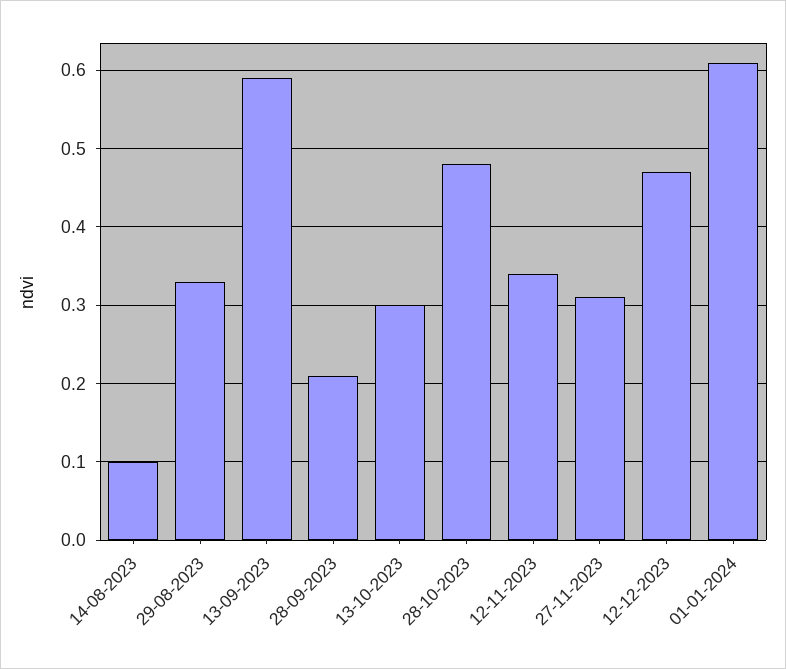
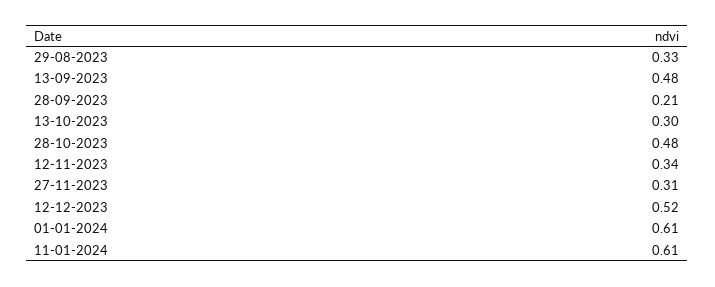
14-08-2023: 0.1 -> none
13-09-2023: 0.59 -> 0.48
12-12-2023: 0.47 -> 0.52
11-01-2024: none -> 0.61

